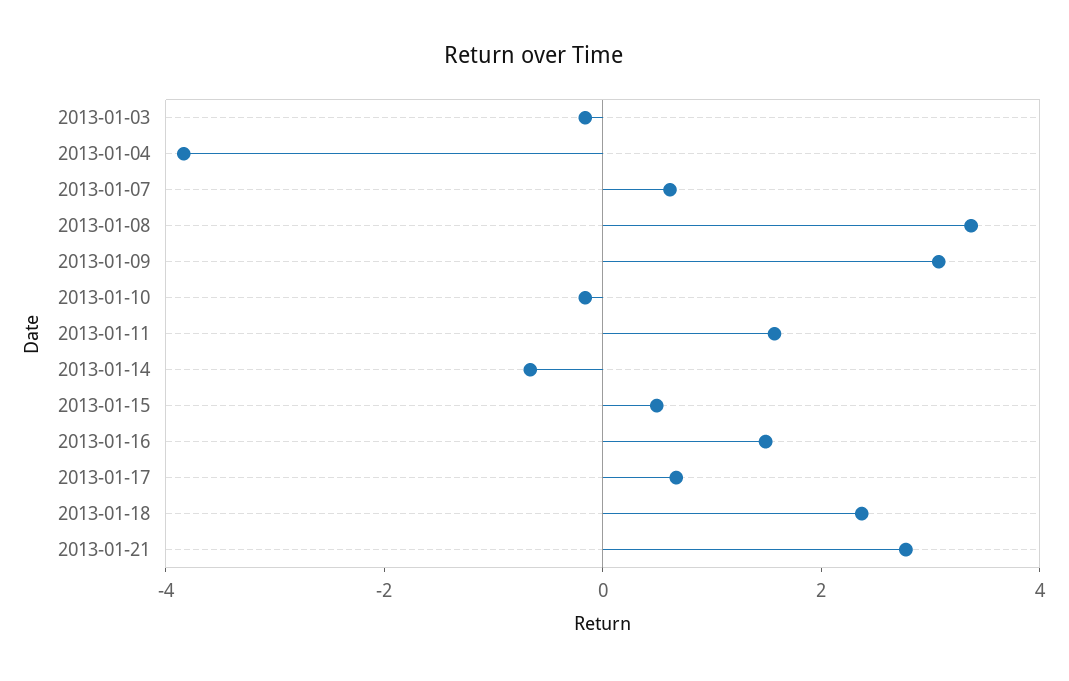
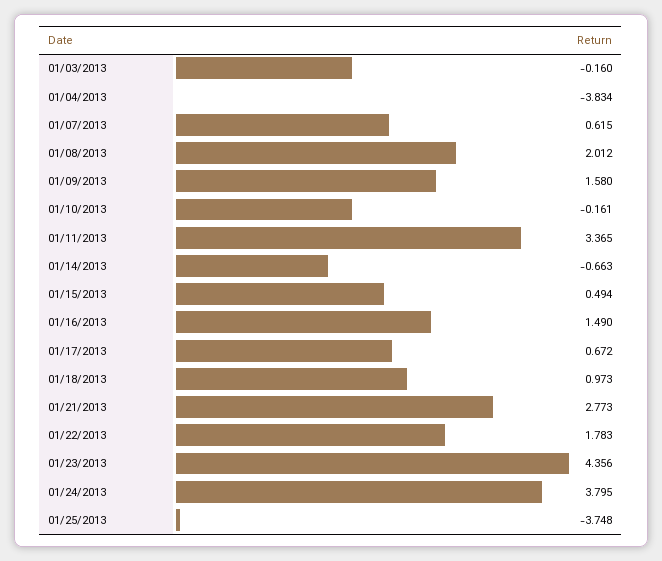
2013-01-08: 3.5 -> 2.012
2013-01-09: 3 -> 1.58
2013-01-11: 1.5 -> 3.365
2013-01-18: 2.5 -> 0.973
01/22/2013: none -> 1.783
01/23/2013: none -> 4.356
01/24/2013: none -> 3.795
01/25/2013: none -> -3.748

